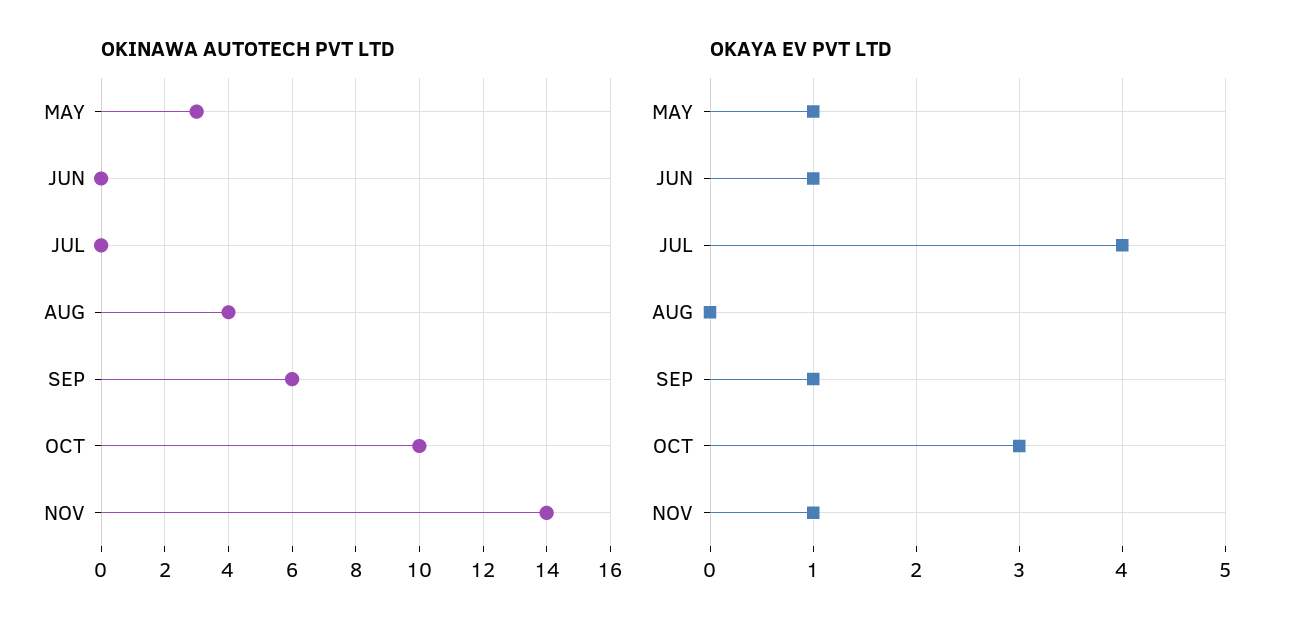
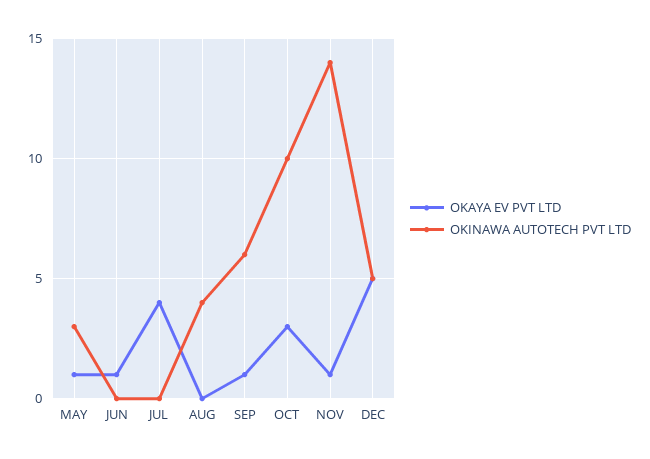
OKAYA EV PVT LTD, DEC: none -> 5
OKINAWA AUTOTECH PVT LTD, DEC: none -> 5

